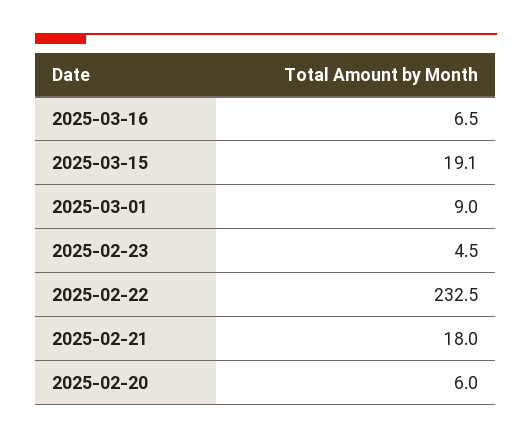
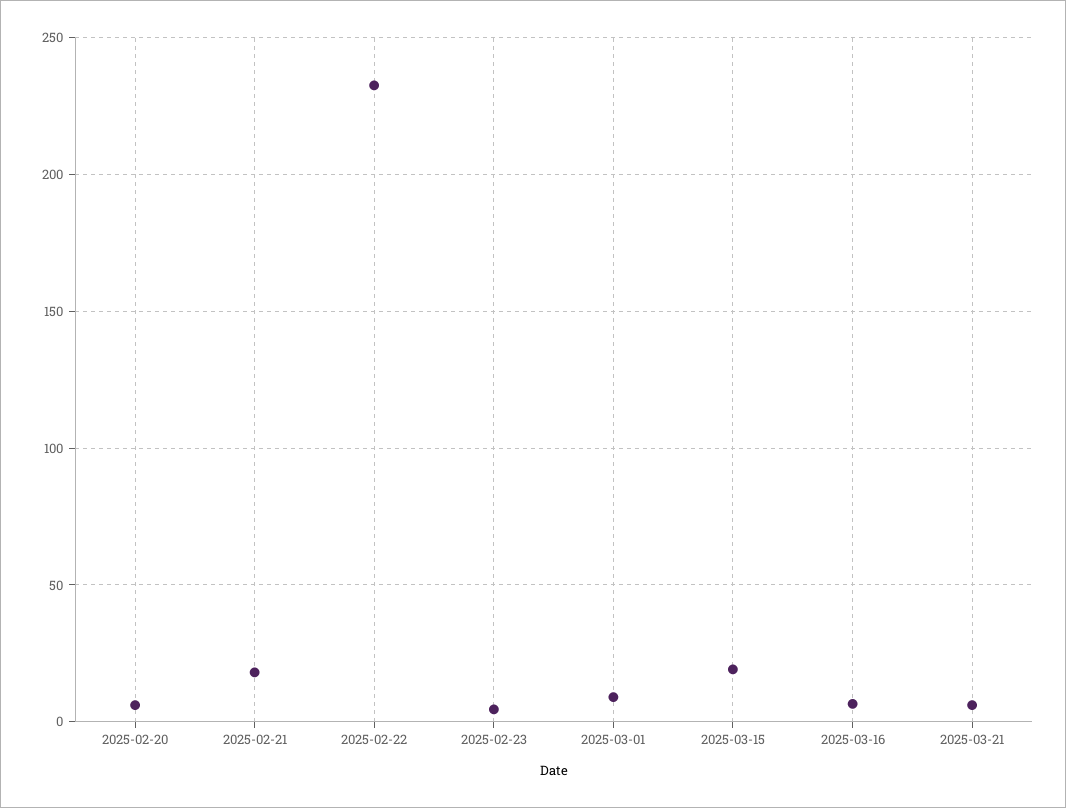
2025-03-21: none -> 5

